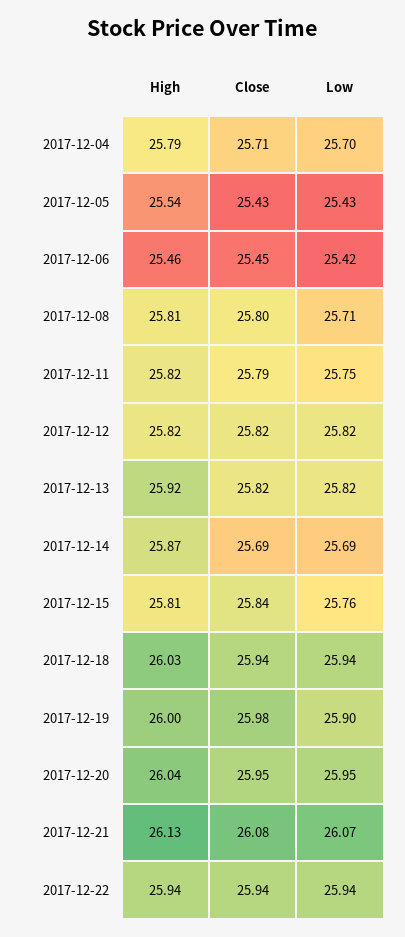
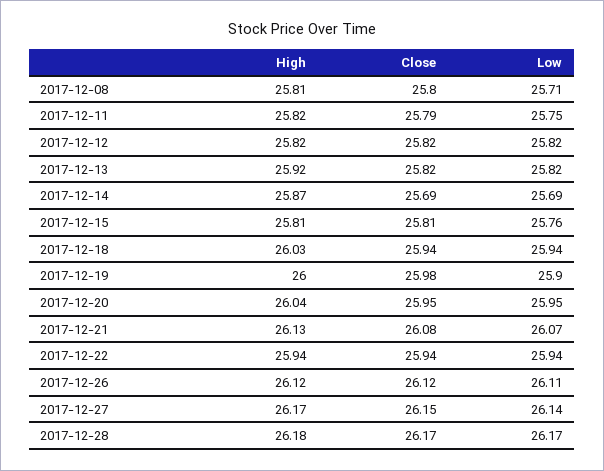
High, 2017-12-04: 25.79 -> none
Close, 2017-12-04: 25.71 -> none
Low, 2017-12-04: 25.7 -> none
High, 2017-12-05: 25.54 -> none
Close, 2017-12-05: 25.43 -> none
Low, 2017-12-05: 25.43 -> none
High, 2017-12-06: 25.46 -> none
Close, 2017-12-06: 25.45 -> none
Low, 2017-12-06: 25.42 -> none
Close, 2017-12-15: 25.84 -> 25.81
High, 2017-12-26: none -> 26.12
Close, 2017-12-26: none -> 26.12
Low, 2017-12-26: none -> 26.11
High, 2017-12-27: none -> 26.17
Close, 2017-12-27: none -> 26.15
Low, 2017-12-27: none -> 26.14
High, 2017-12-28: none -> 26.18
Close, 2017-12-28: none -> 26.17
Low, 2017-12-28: none -> 26.17

